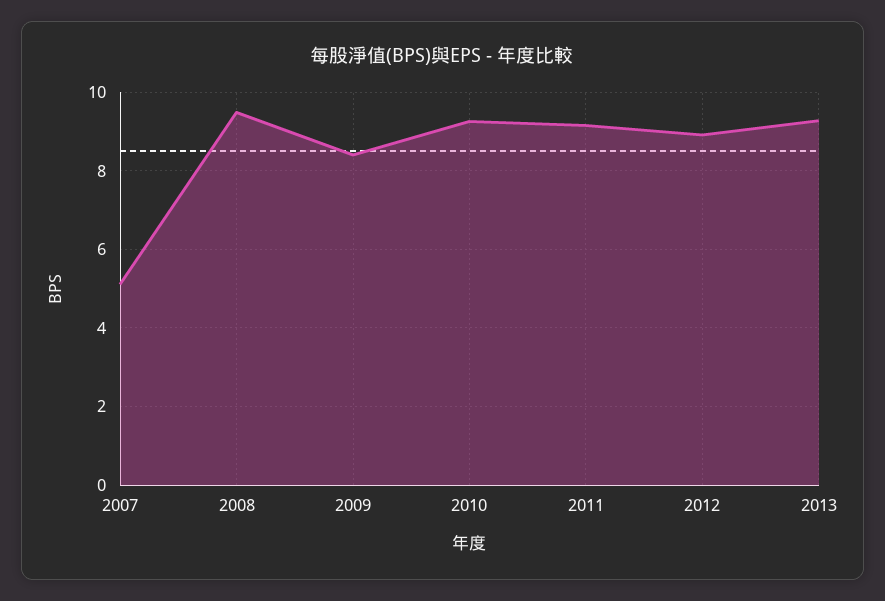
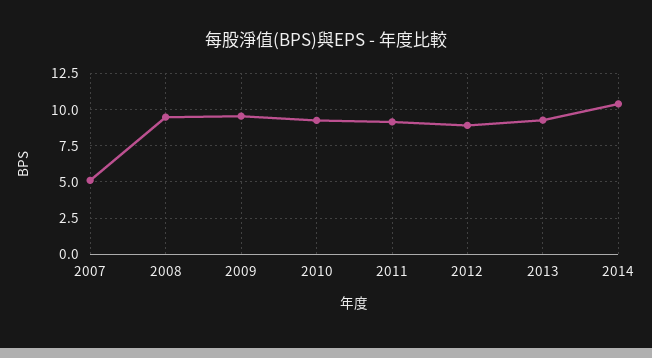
2009: 8.4 -> 9.5
2014: none -> 10.5

